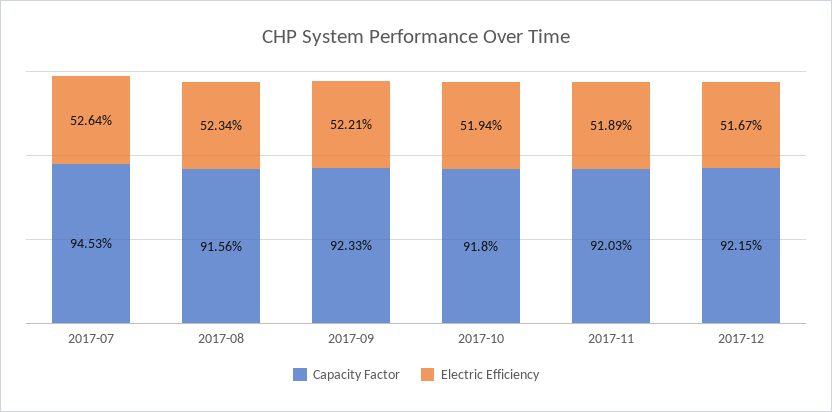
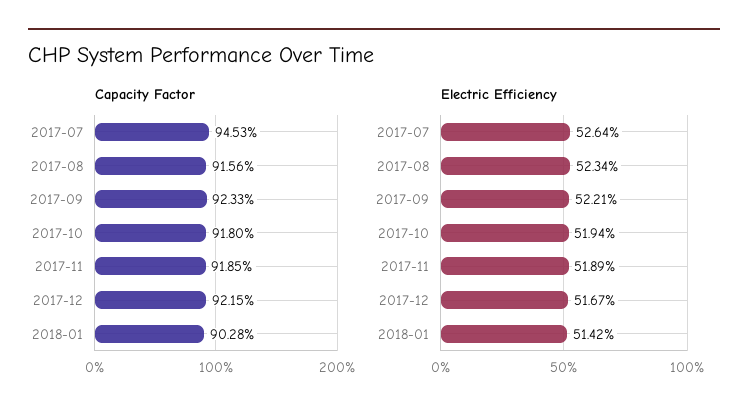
Capacity Factor, 2017-11: 92.03 -> 91.85
Capacity Factor, 2018-01: none -> 90.28
Electric Efficiency, 2018-01: none -> 51.42

